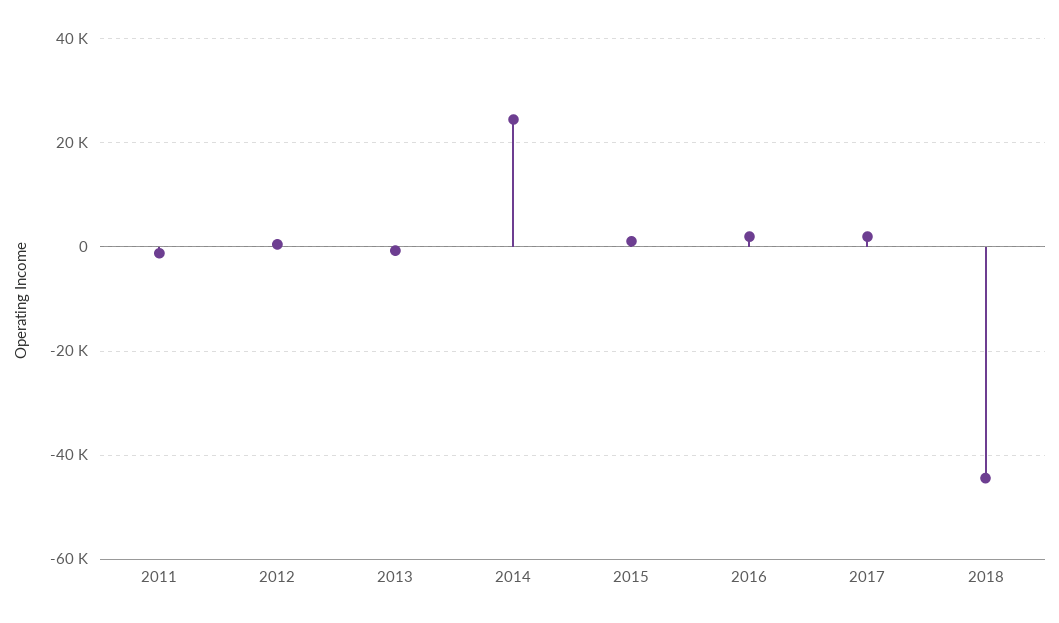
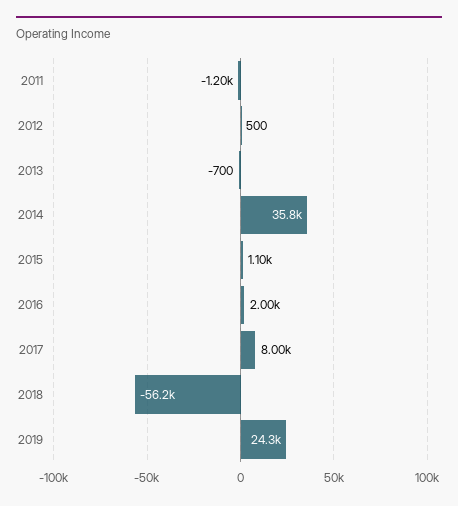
2014: 24000 -> 35800
2017: 2000 -> 8000
2018: -44000 -> -56200
2019: none -> 24300

